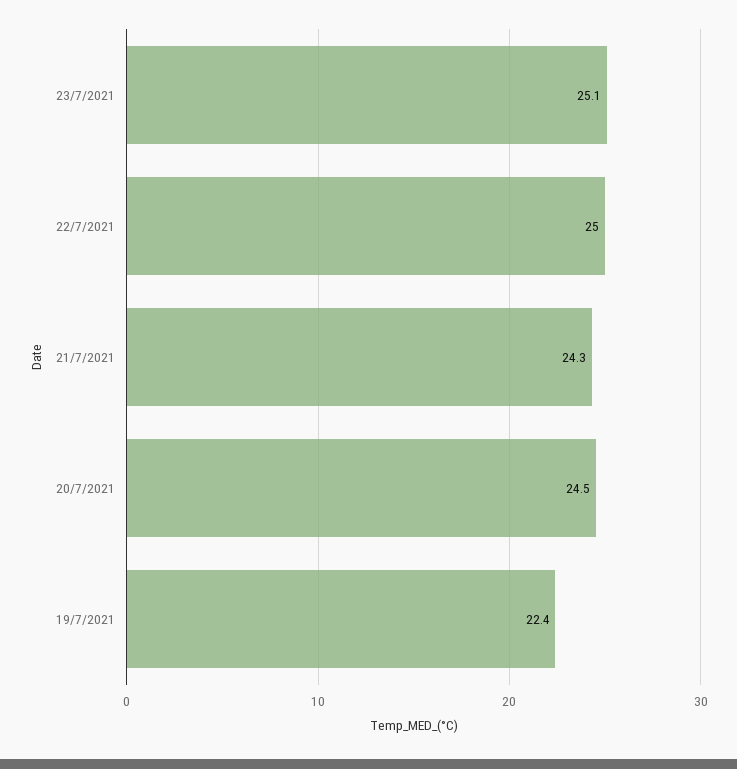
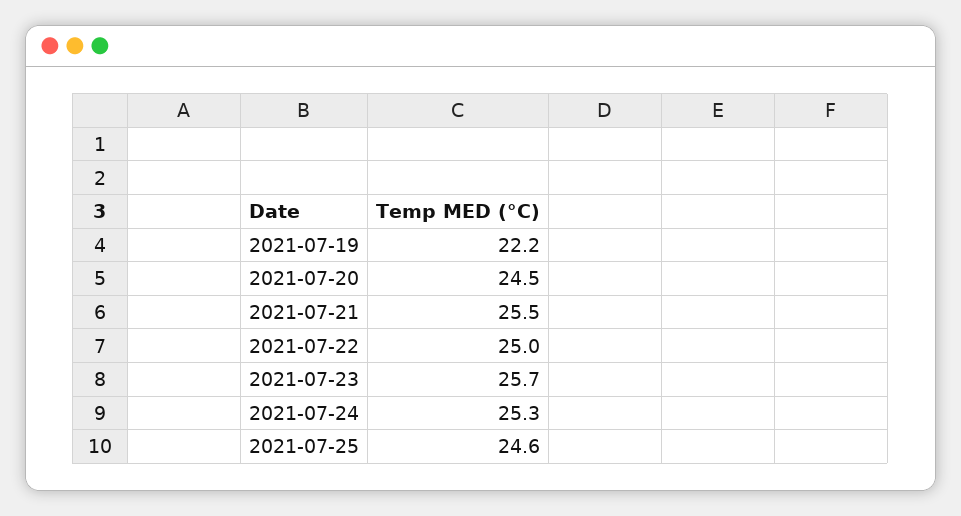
23/7/2021: 25.1 -> 25.7
21/7/2021: 24.3 -> 25.5
19/7/2021: 22.4 -> 22.2
2021-07-24: none -> 25.3
2021-07-25: none -> 24.6

